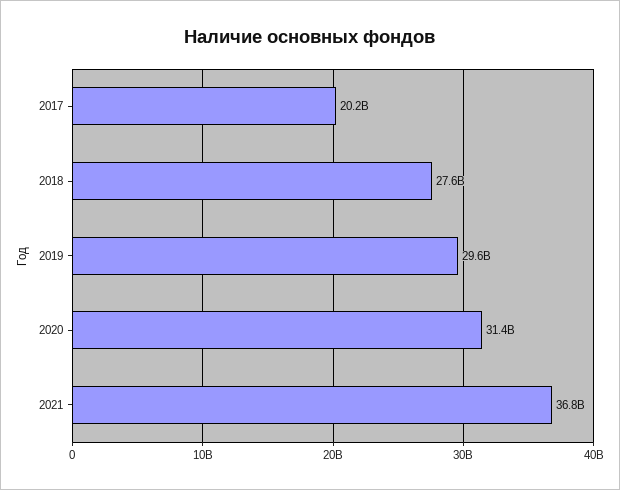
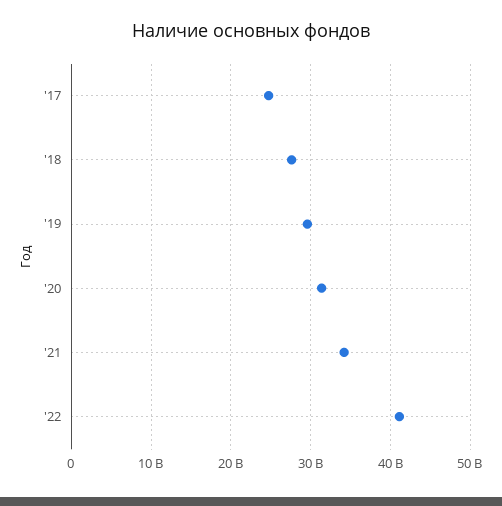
2017: 20200000000 -> 25000000000
2021: 36800000000 -> 34000000000
'22: none -> 41000000000

